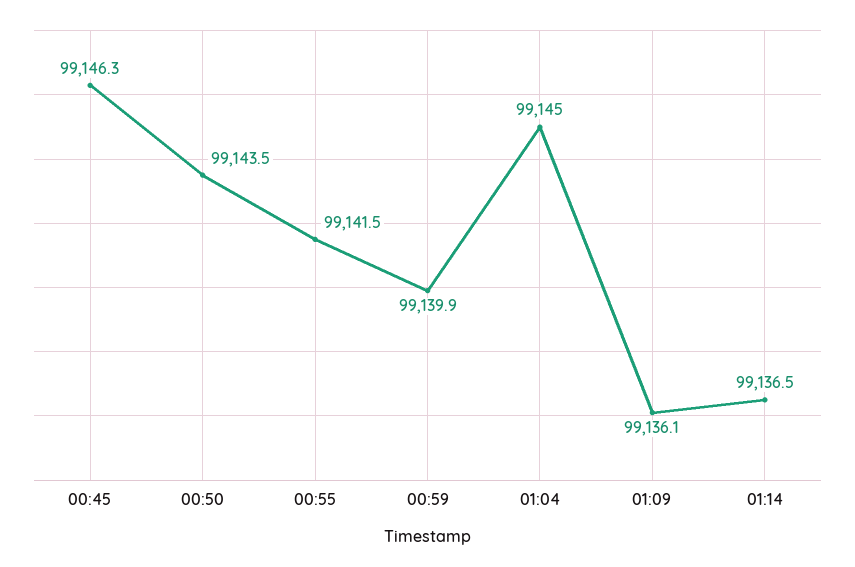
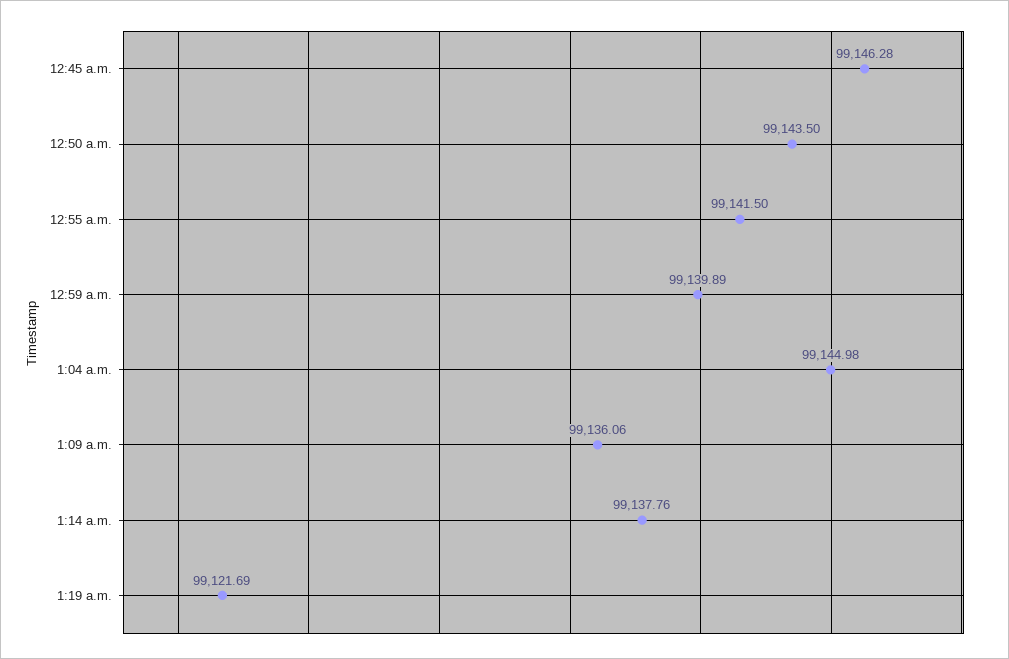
01:14: 99136.5 -> 99137.76
1:19 a.m.: none -> 99121.69

